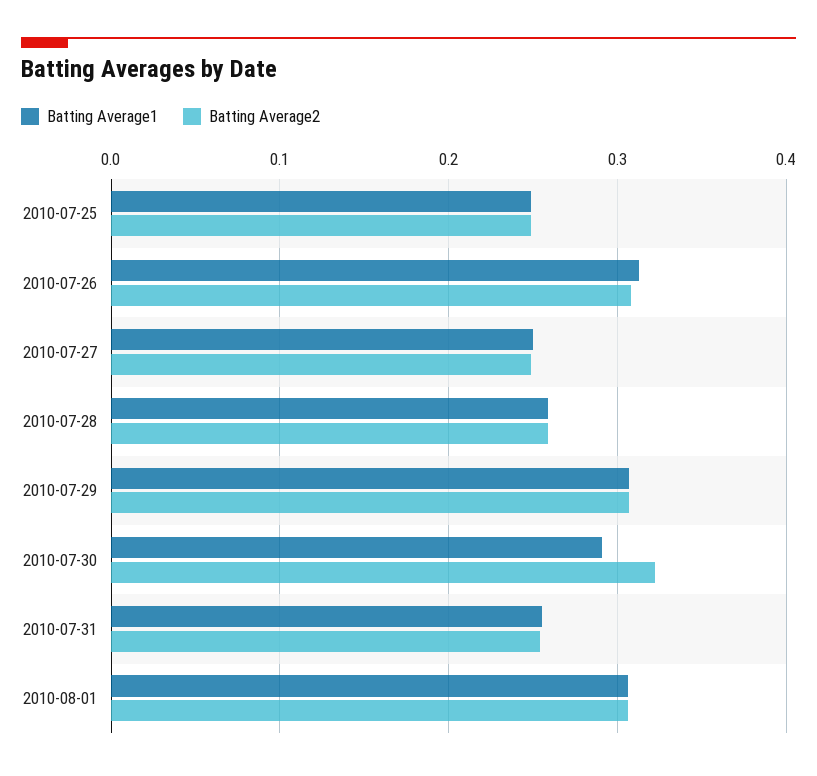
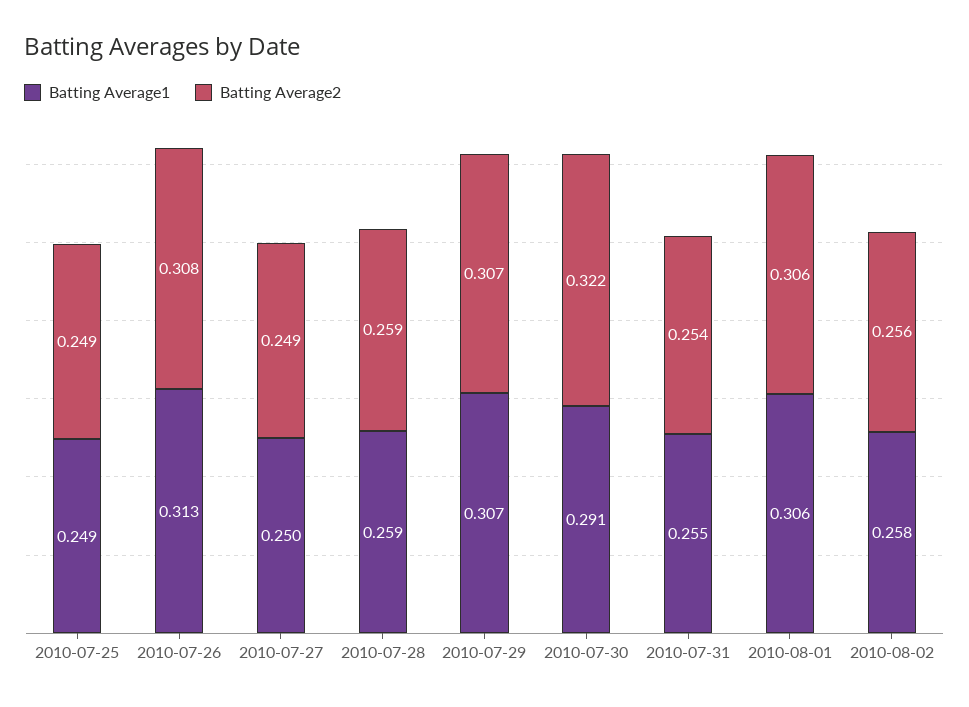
Batting Average1, 2010-08-02: none -> 0.258
Batting Average2, 2010-08-02: none -> 0.256

